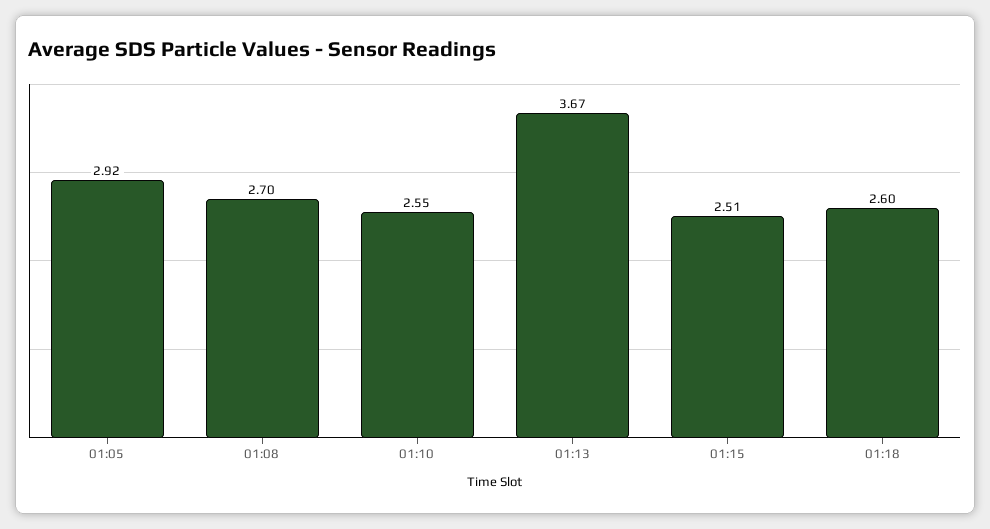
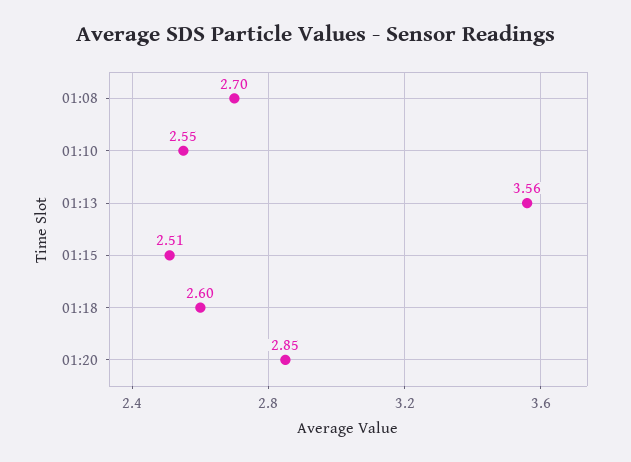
01:05: 2.92 -> none
01:13: 3.67 -> 3.56
01:20: none -> 2.85

